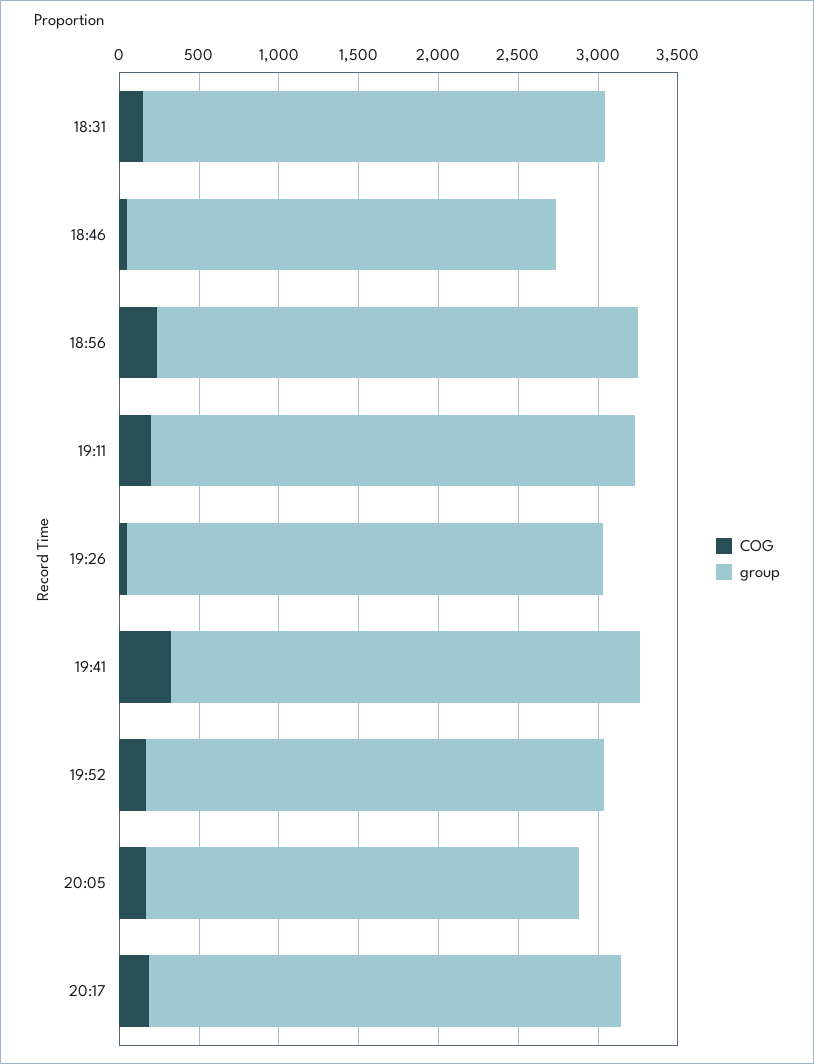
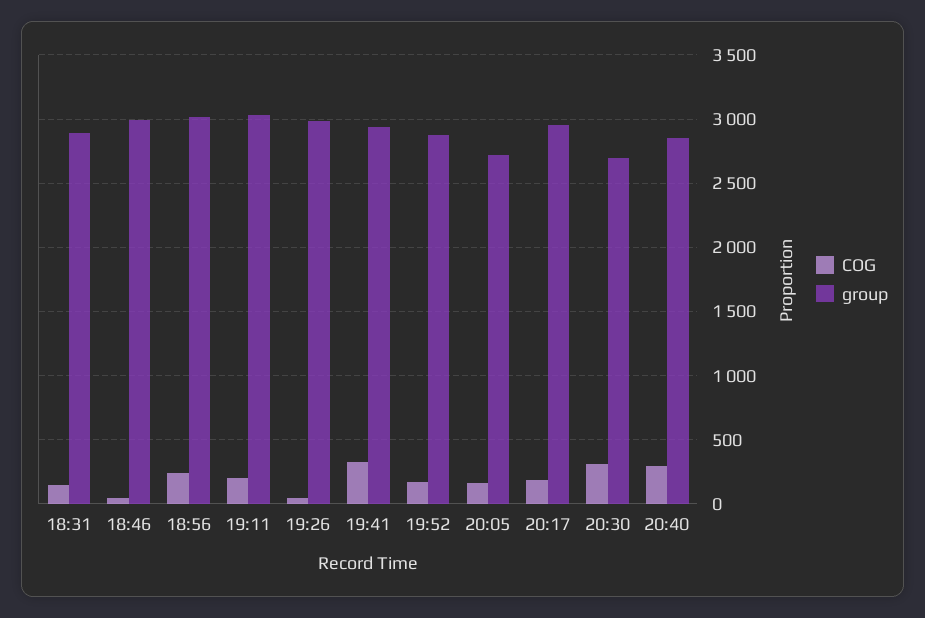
group, 18:46: 2700 -> 3000
COG, 20:30: none -> 300
group, 20:30: none -> 2700
COG, 20:40: none -> 300
group, 20:40: none -> 2850

